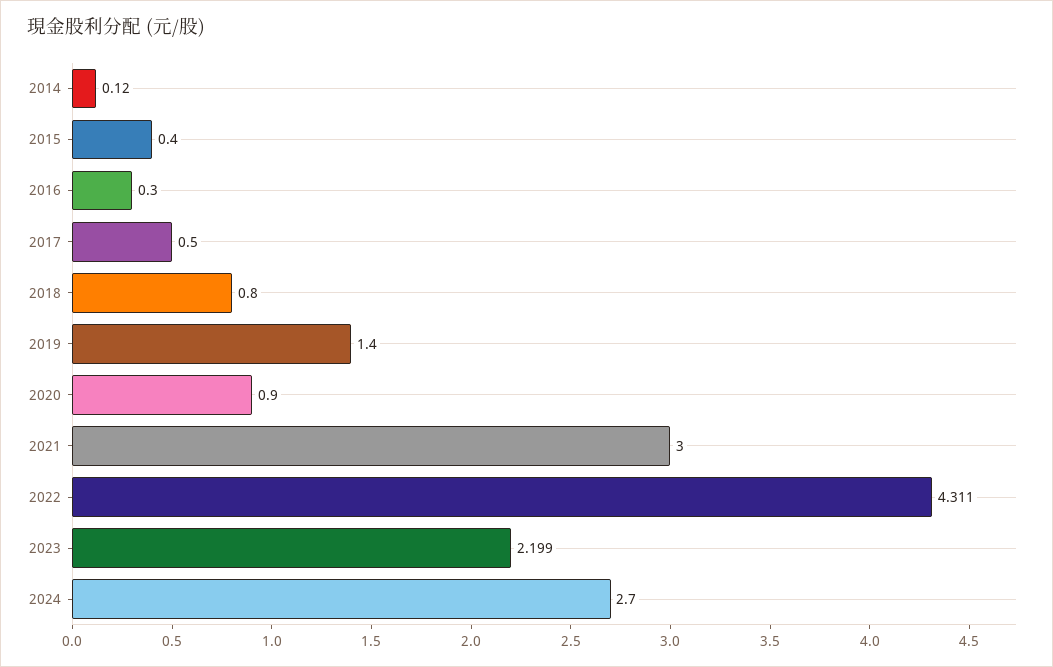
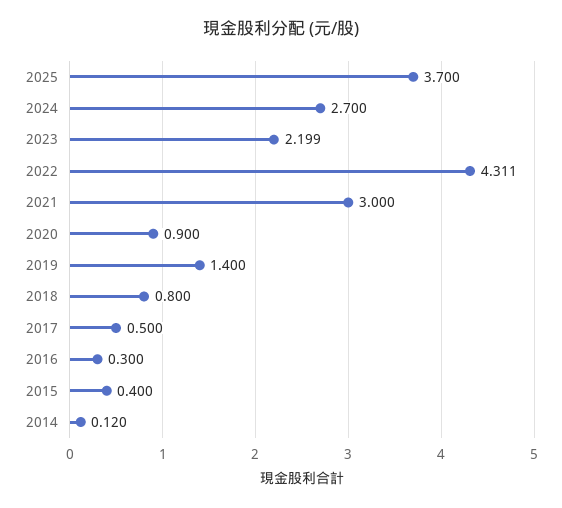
2025: none -> 3.7

